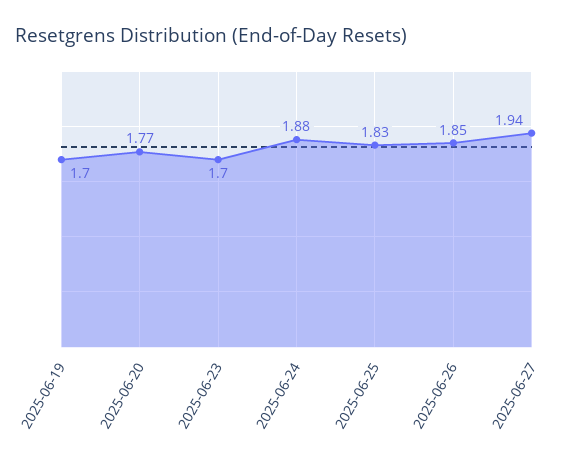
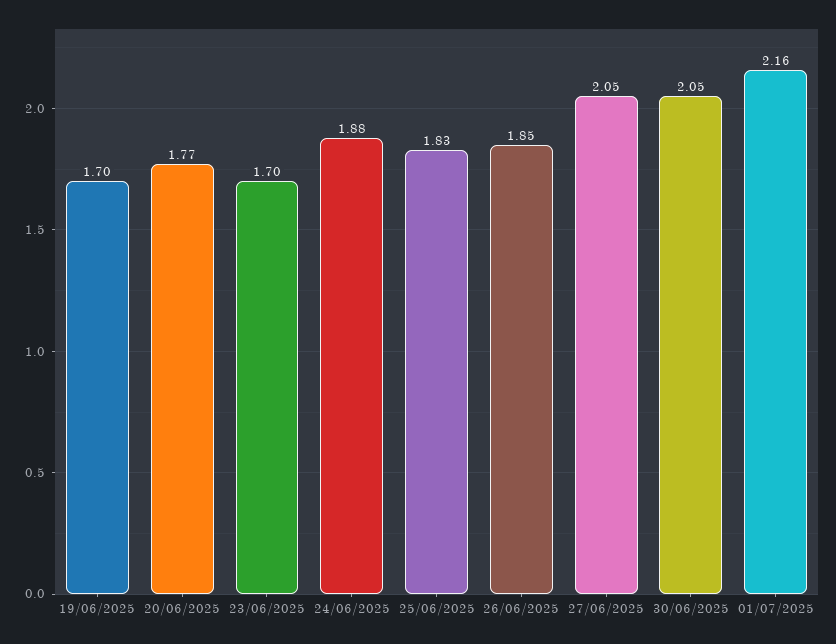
2025-06-27: 1.94 -> 2.05
30/06/2025: none -> 2.05
01/07/2025: none -> 2.16

